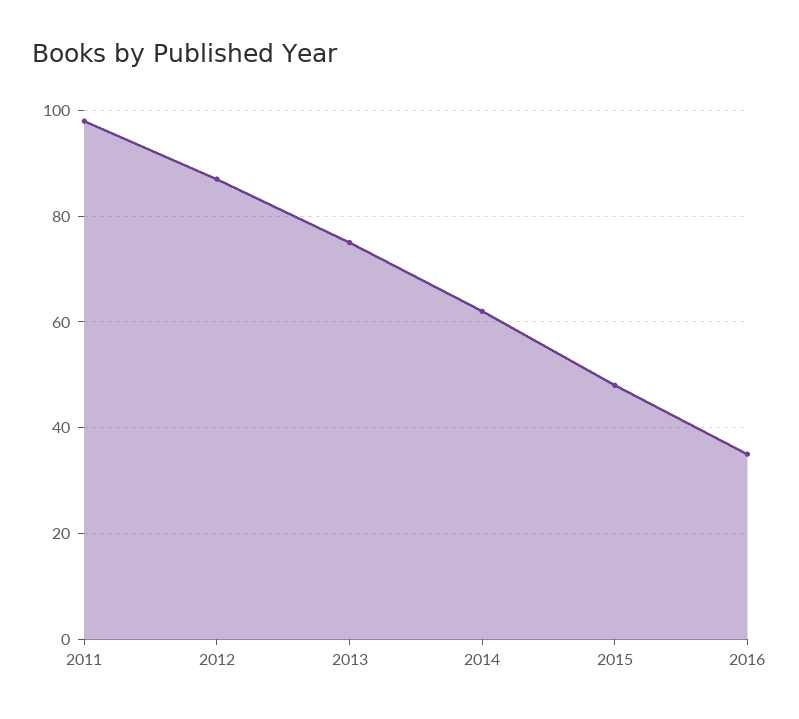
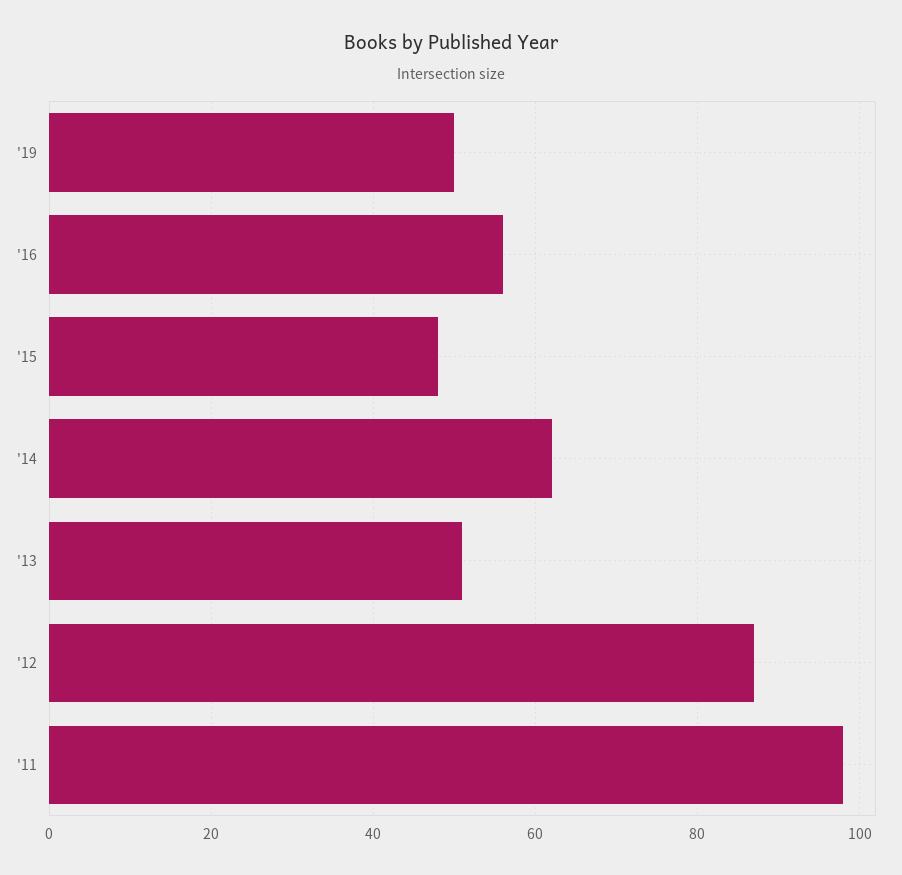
2013: 75 -> 50
2016: 35 -> 55
'19: none -> 50

